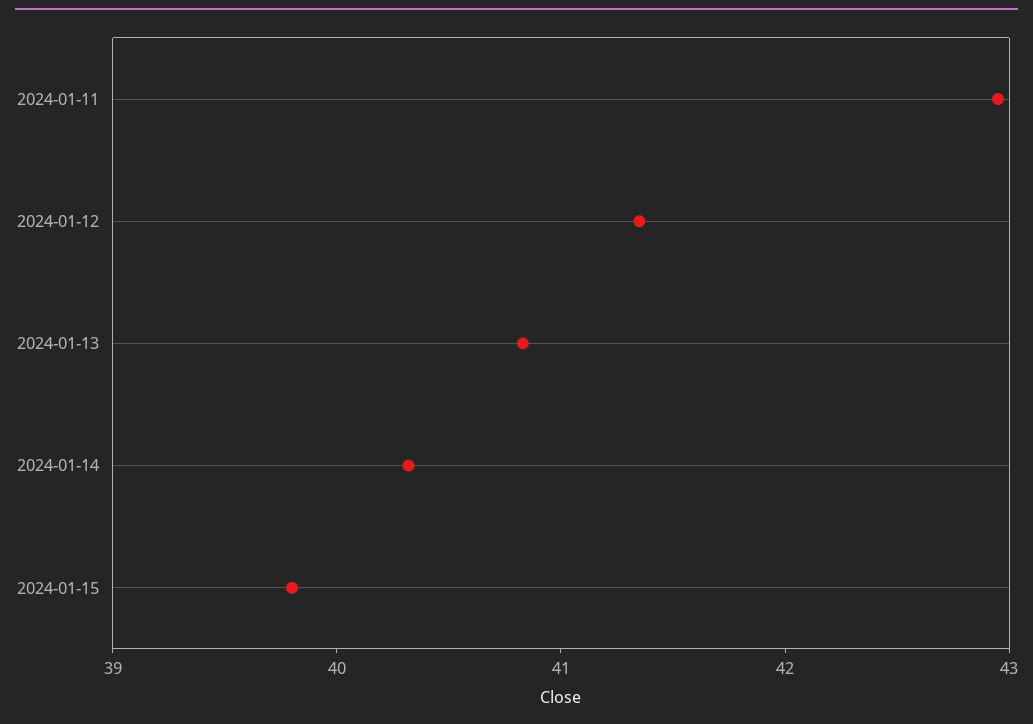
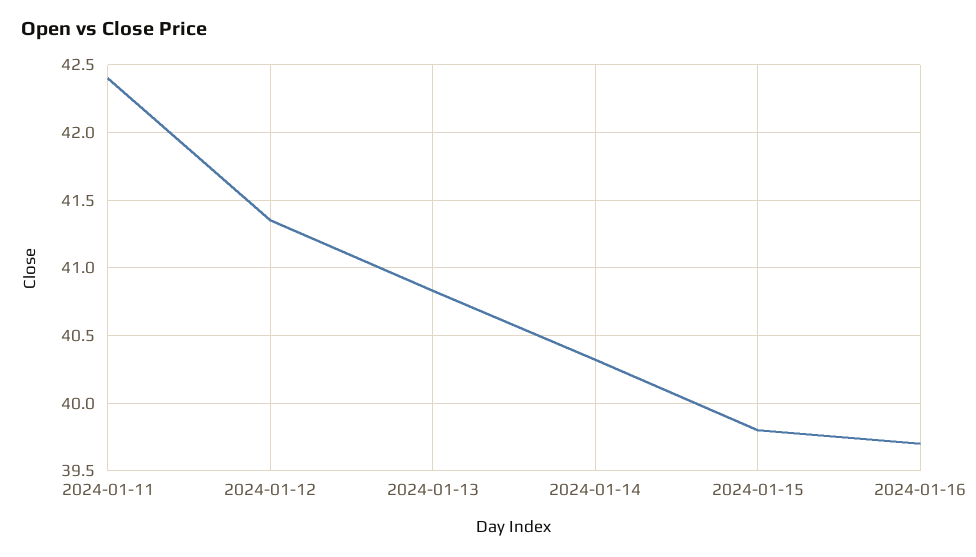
2024-01-11: 43 -> 42.4
2024-01-16: none -> 39.7

